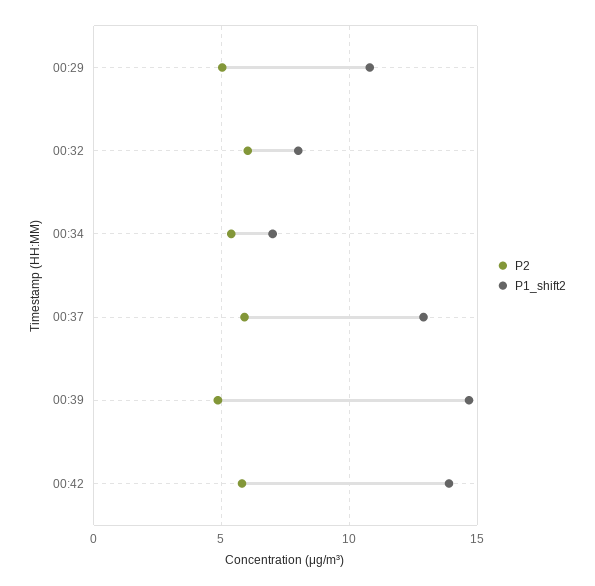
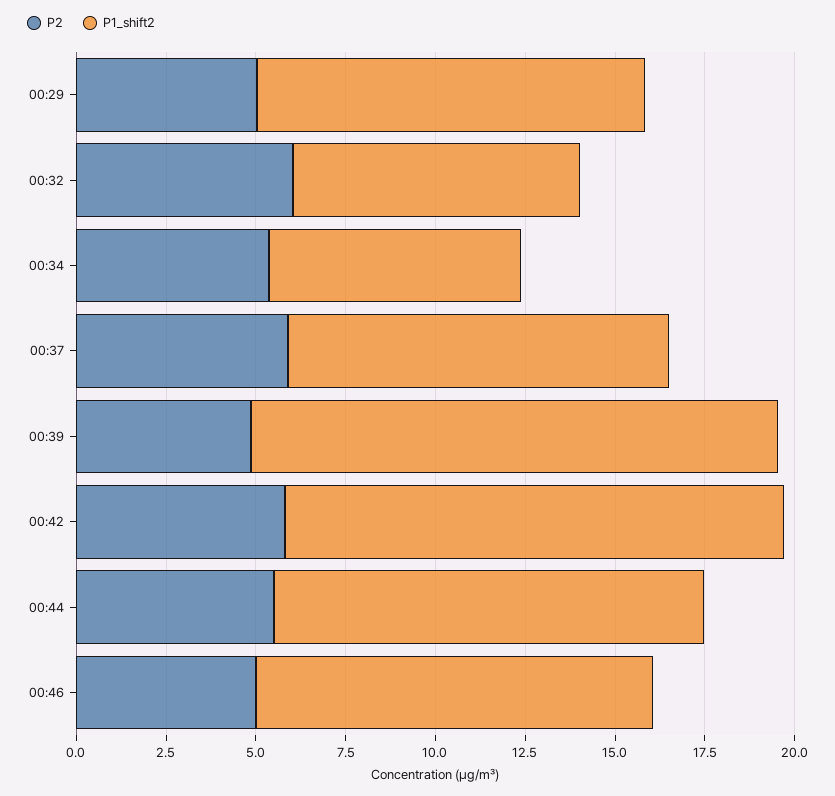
P1_shift2, 00:37: 13 -> 10.5
P2, 00:44: none -> 5.5
P1_shift2, 00:44: none -> 12
P2, 00:46: none -> 5
P1_shift2, 00:46: none -> 11

